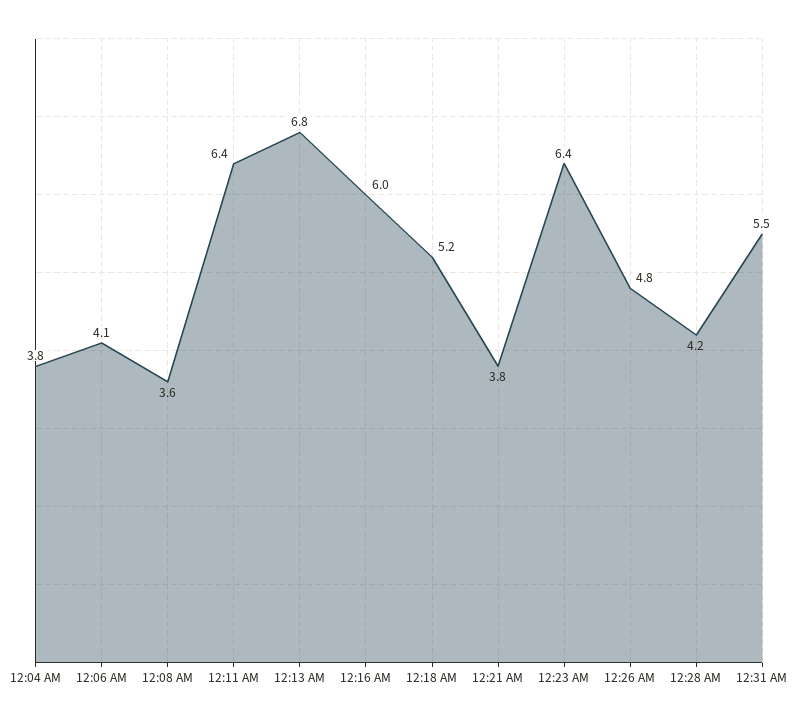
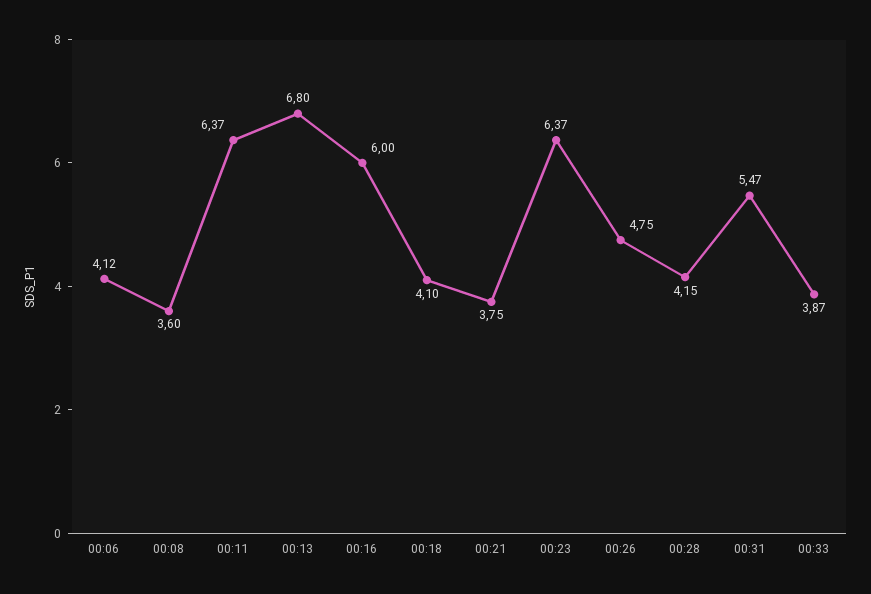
12:04 AM: 3.8 -> none
12:18 AM: 5.2 -> 4.1
00:33: none -> 3.87

